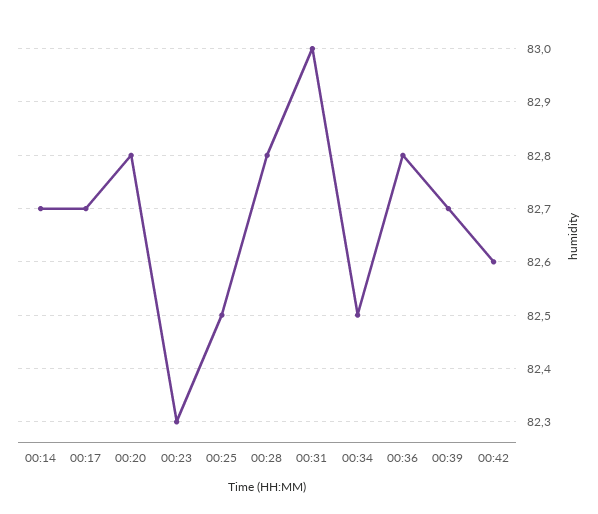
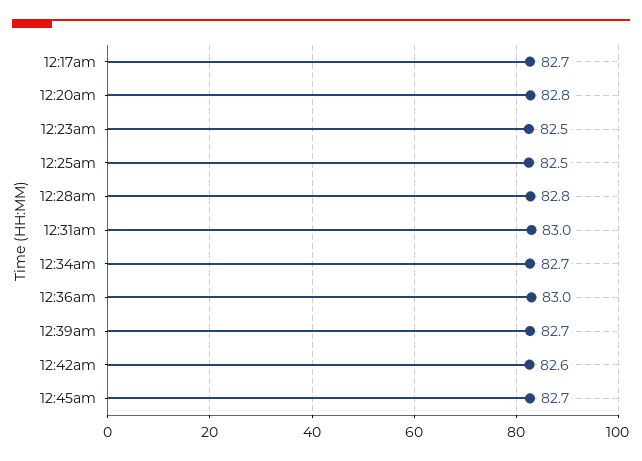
00:14: 82.7 -> none
00:23: 82.3 -> 82.5
00:34: 82.5 -> 82.7
00:36: 82.8 -> 83
12:45am: none -> 82.7

